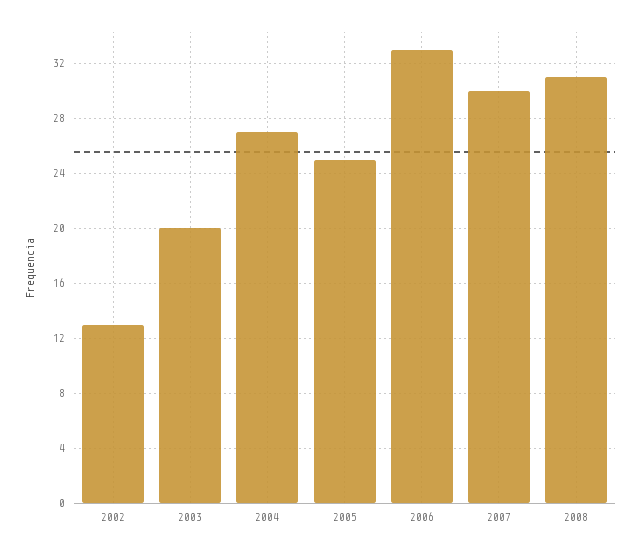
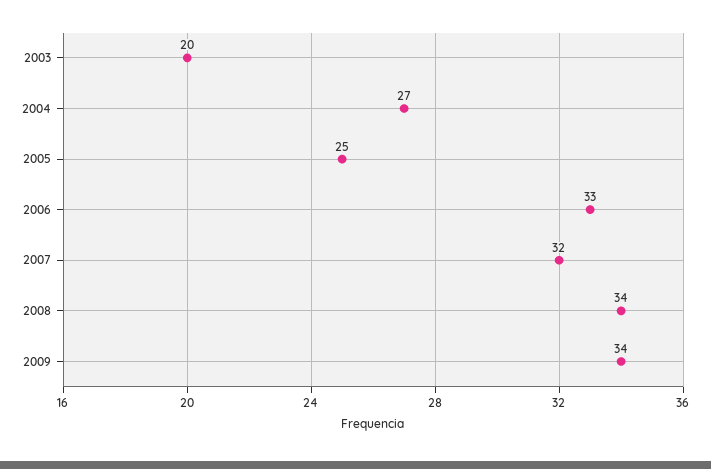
2002: 13 -> none
2007: 30 -> 32
2008: 31 -> 34
2009: none -> 34

